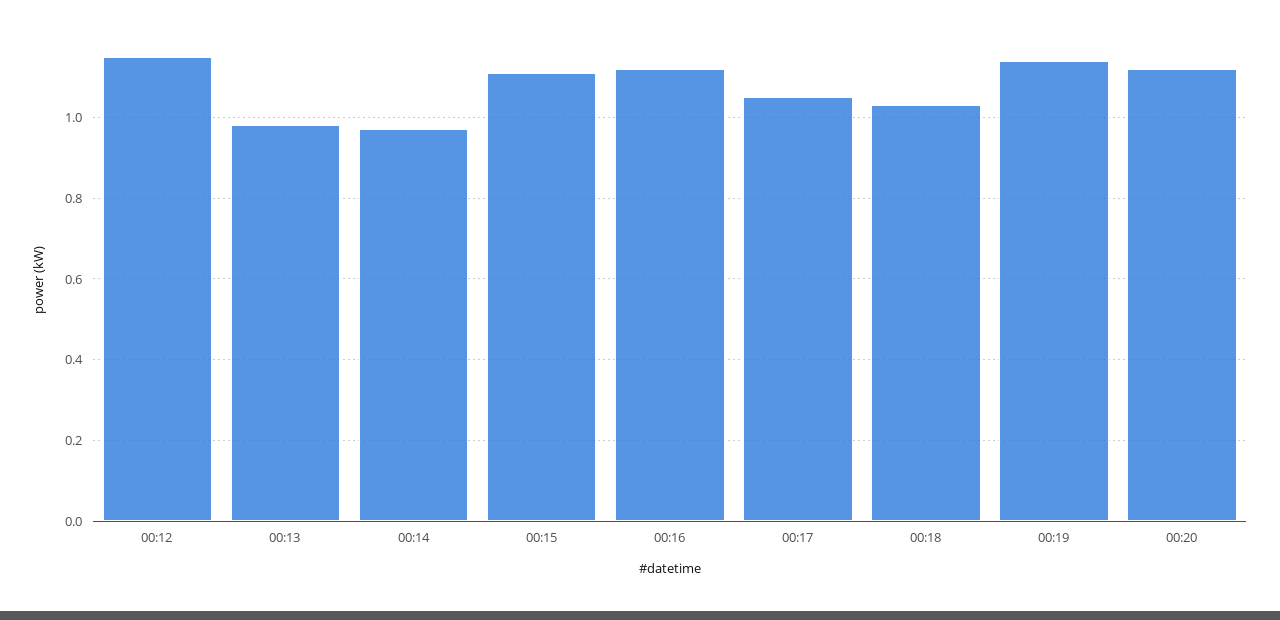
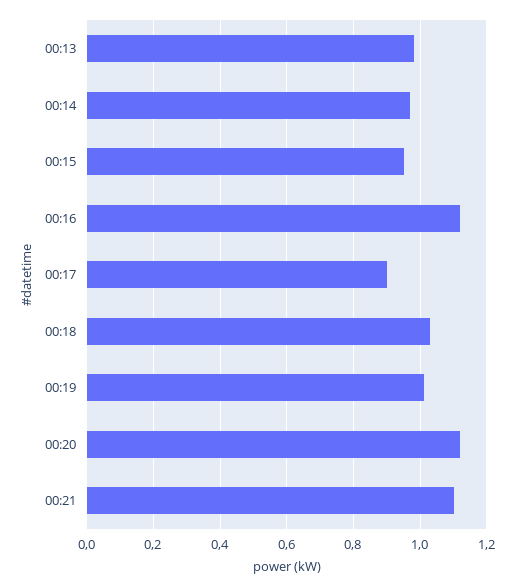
00:12: 1.15 -> none
00:15: 1.1 -> 0.95
00:17: 1.05 -> 0.9
00:19: 1.15 -> 1
00:21: none -> 1.1

